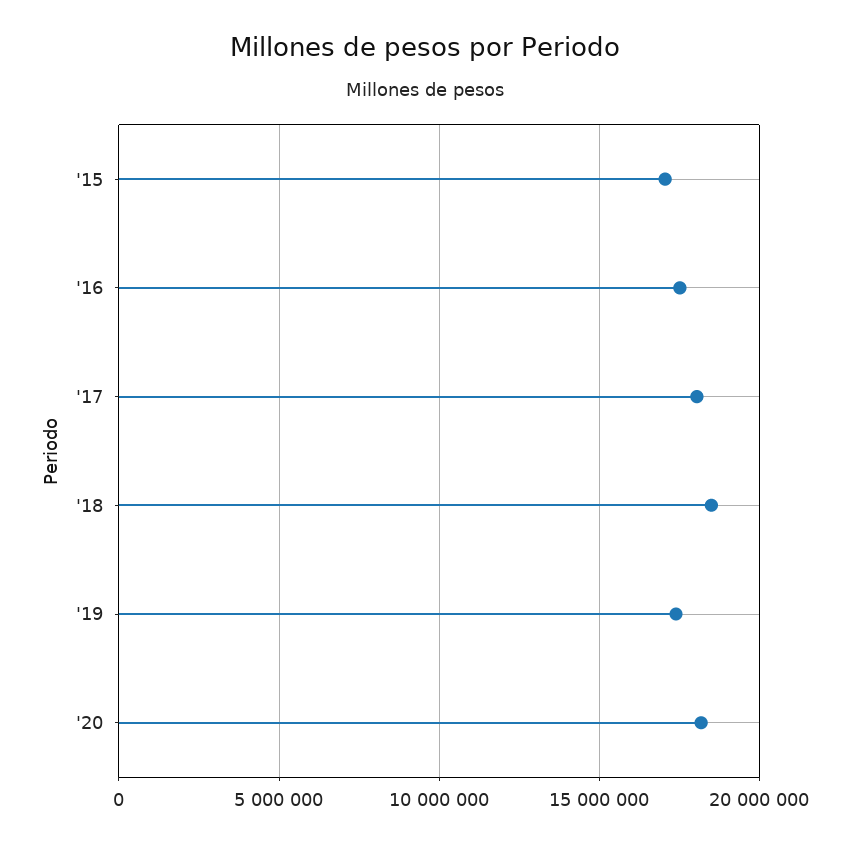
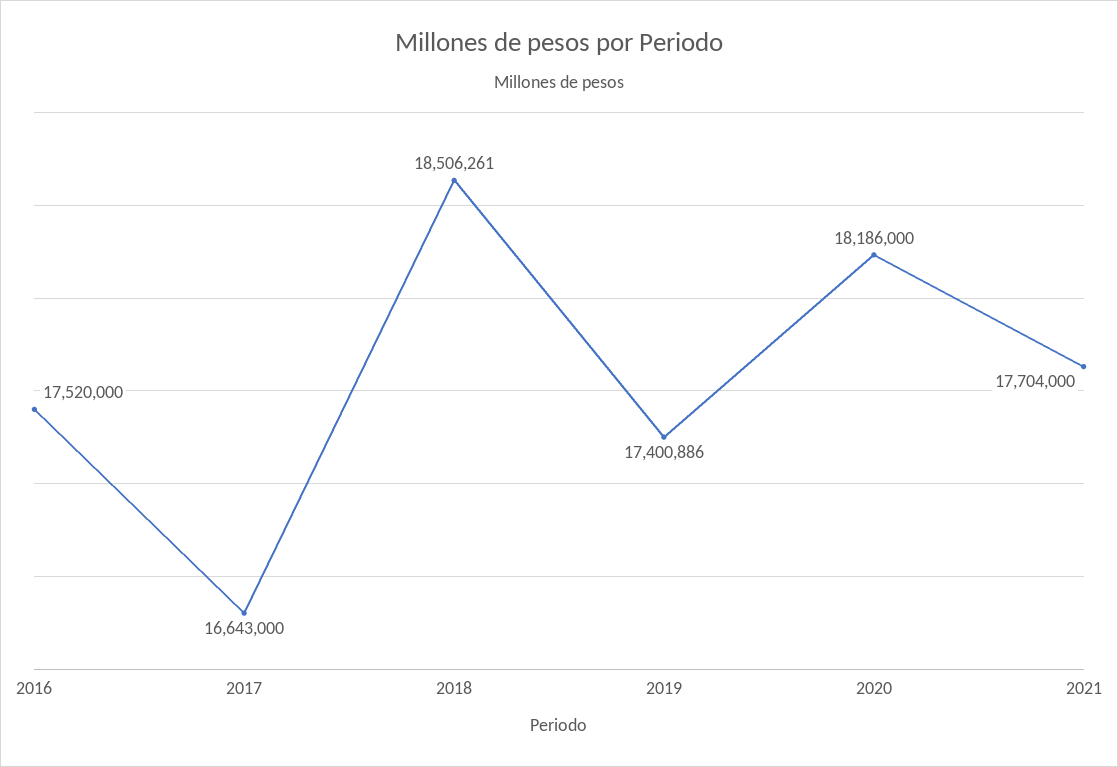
'15: 17000000 -> none
'17: 18000000 -> 16643000
2021: none -> 17704000

